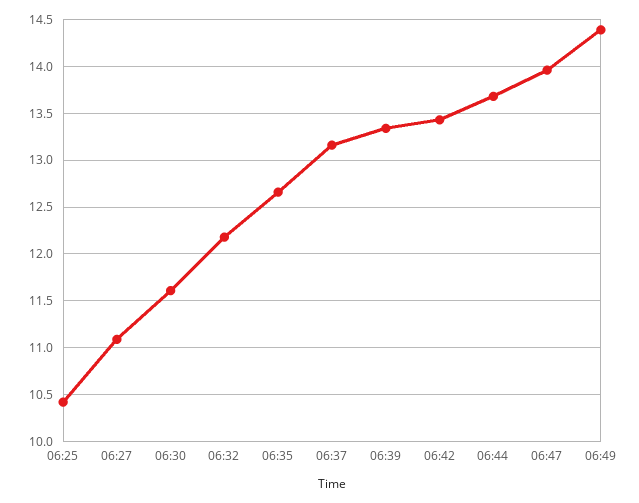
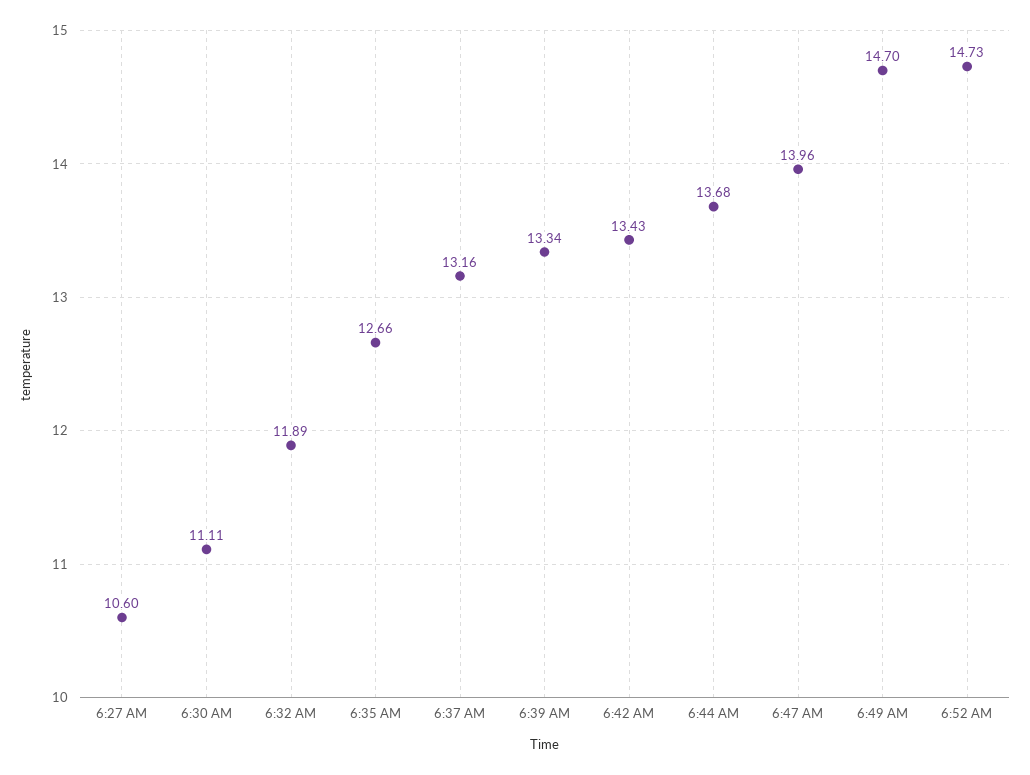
06:25: 10.4 -> none
06:27: 11.1 -> 10.6
06:30: 11.6 -> 11.11
06:32: 12.2 -> 11.89
06:49: 14.4 -> 14.7
6:52 AM: none -> 14.73

